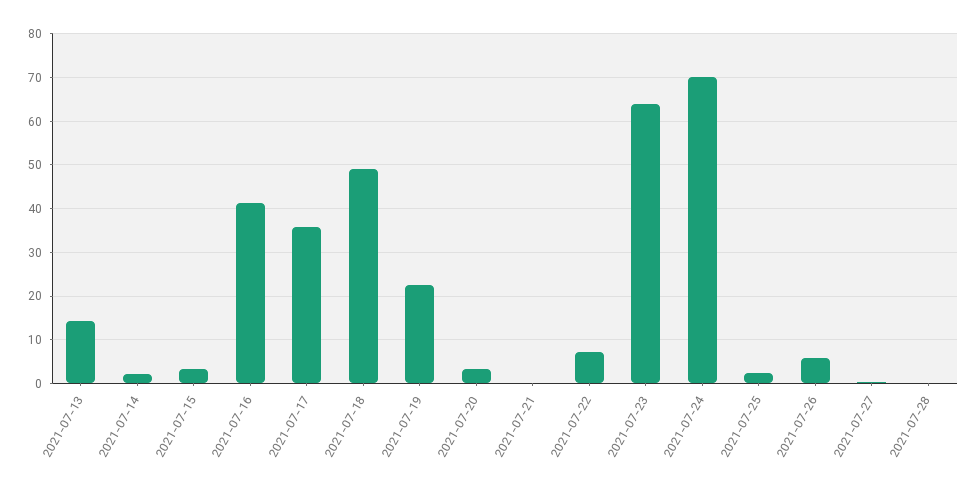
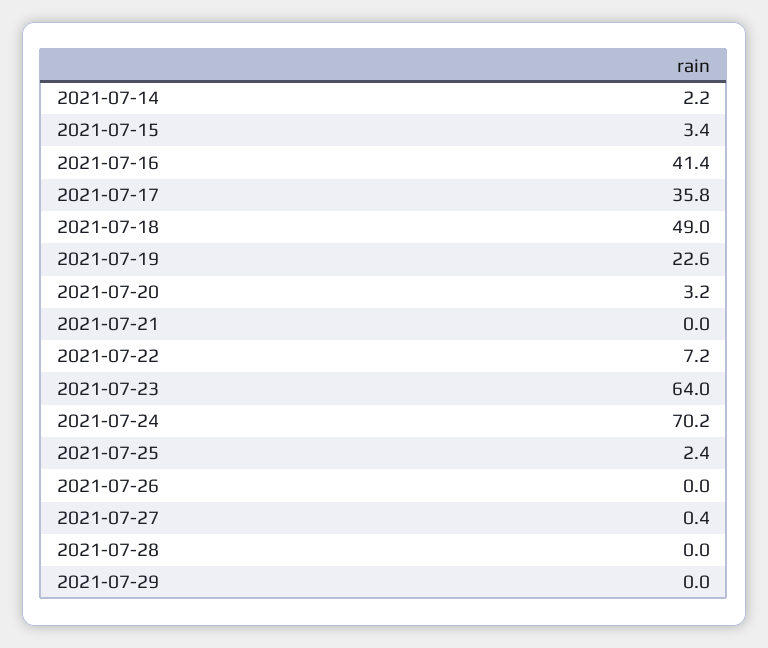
2021-07-13: 14 -> none
2021-07-26: 6 -> 0
2021-07-29: none -> 0

